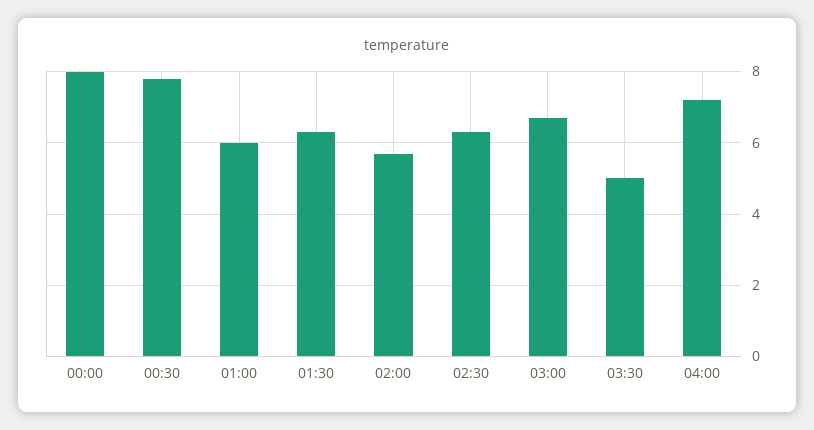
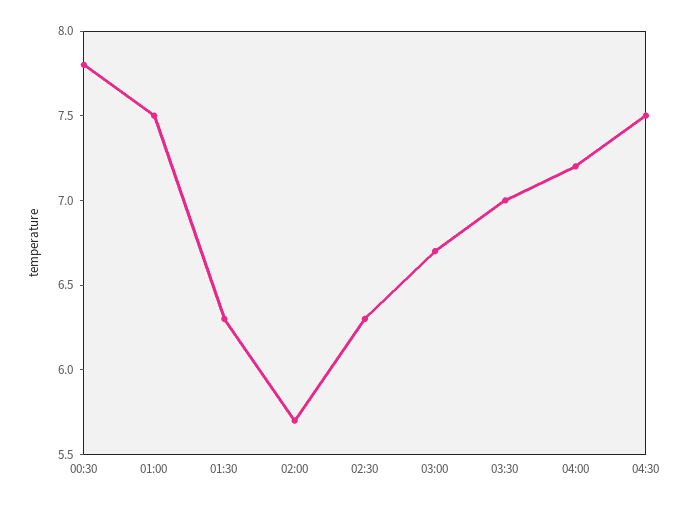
00:00: 8 -> none
01:00: 6 -> 7.5
03:30: 5 -> 7
04:30: none -> 7.5

